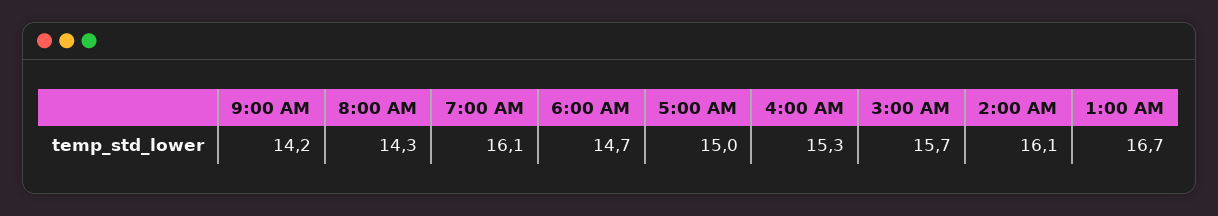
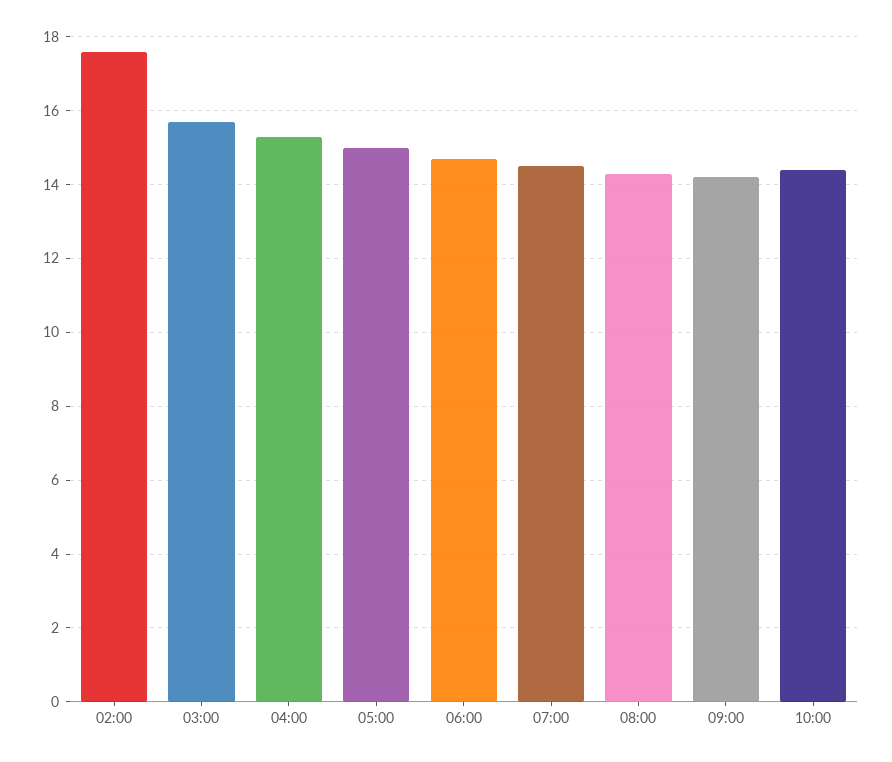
7:00 AM: 16.1 -> 14.5
2:00 AM: 16.1 -> 17.5
1:00 AM: 16.7 -> none
10:00: none -> 14.5

